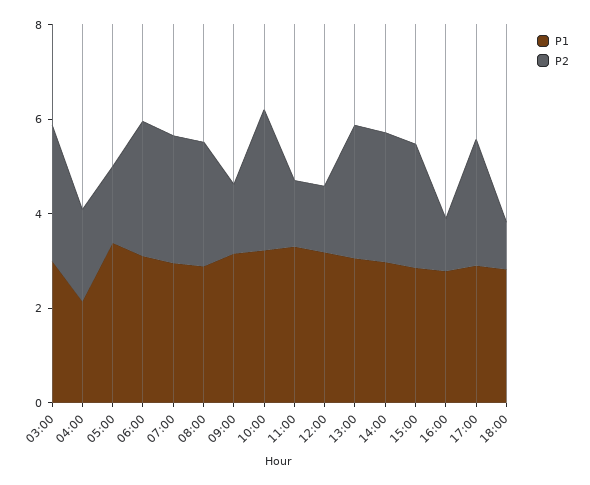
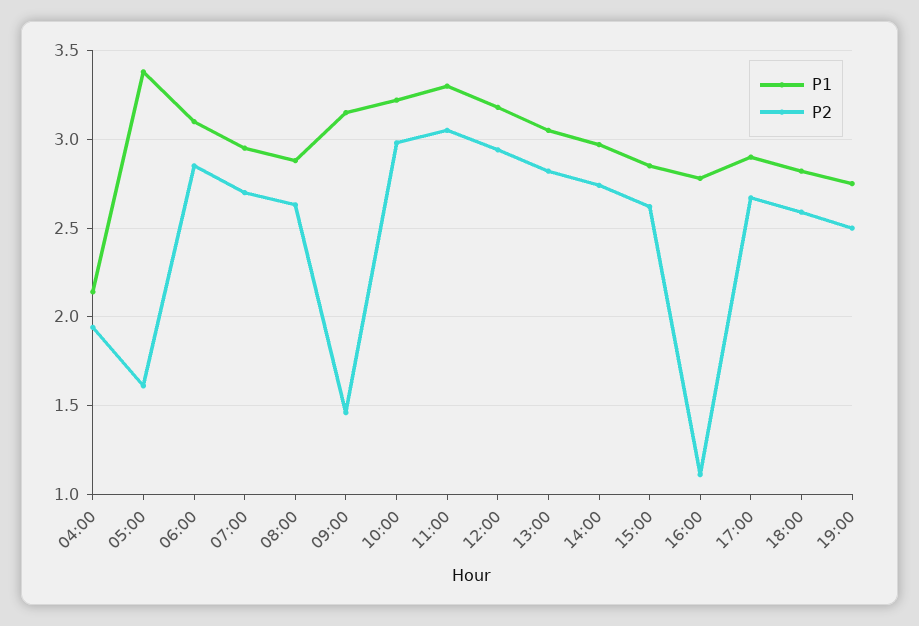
P1, 03:00: 3 -> none
P2, 03:00: 3 -> none
P2, 11:00: 1.5 -> 3.05
P2, 12:00: 1.5 -> 2.95
P2, 18:00: 1 -> 2.6
P1, 19:00: none -> 2.75
P2, 19:00: none -> 2.5

